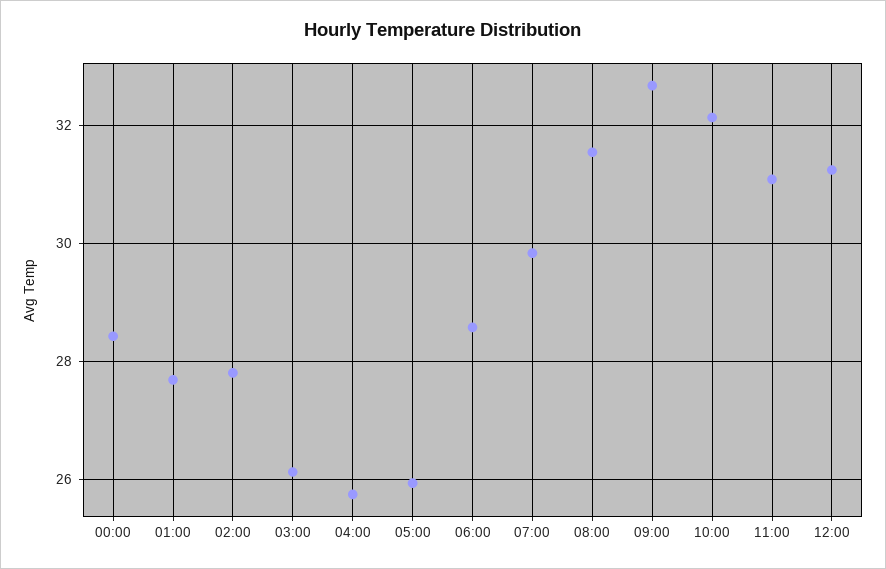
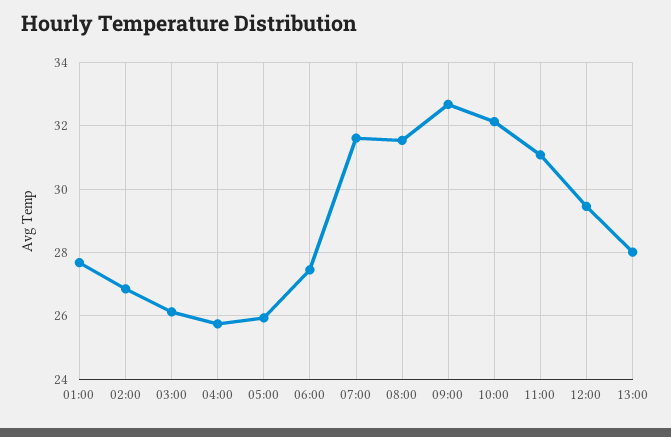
00:00: 28.4 -> none
02:00: 27.8 -> 26.8
06:00: 28.6 -> 27.4
07:00: 29.8 -> 31.6
12:00: 31.2 -> 29.4
13:00: none -> 28

